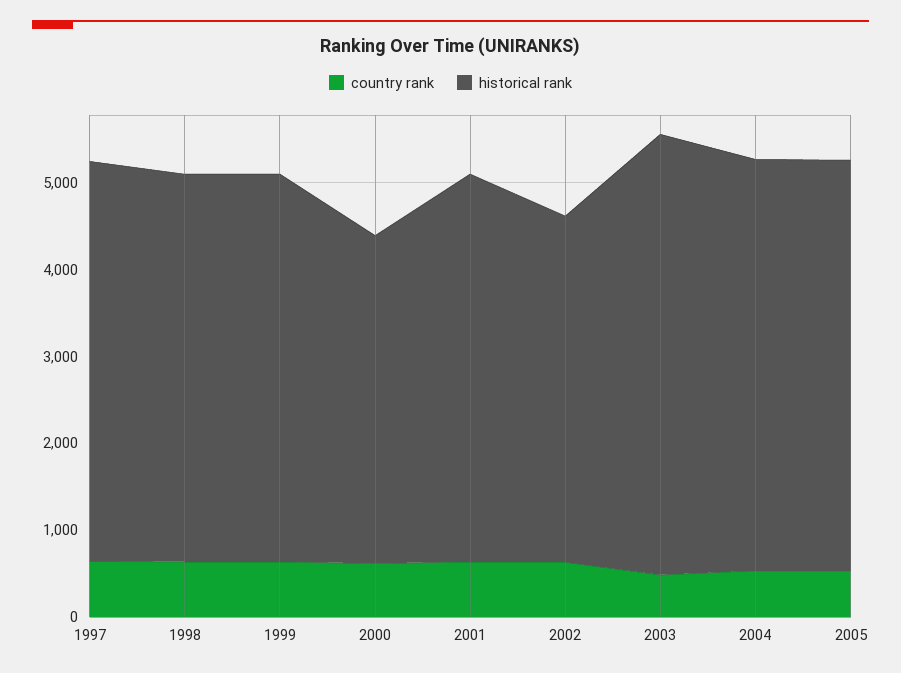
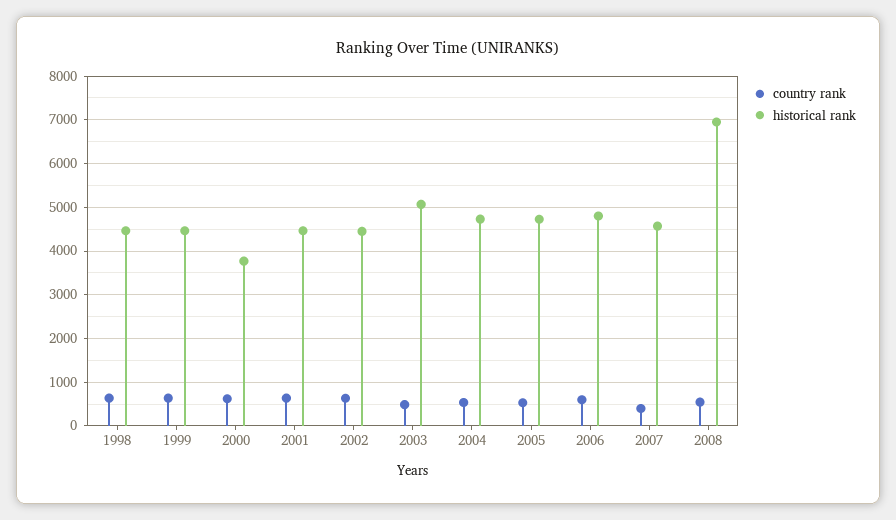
country rank, 1997: 600 -> none
historical rank, 1997: 4600 -> none
historical rank, 2002: 4000 -> 4400
country rank, 2006: none -> 600
historical rank, 2006: none -> 4800
country rank, 2007: none -> 400
historical rank, 2007: none -> 4600
country rank, 2008: none -> 600
historical rank, 2008: none -> 7000

